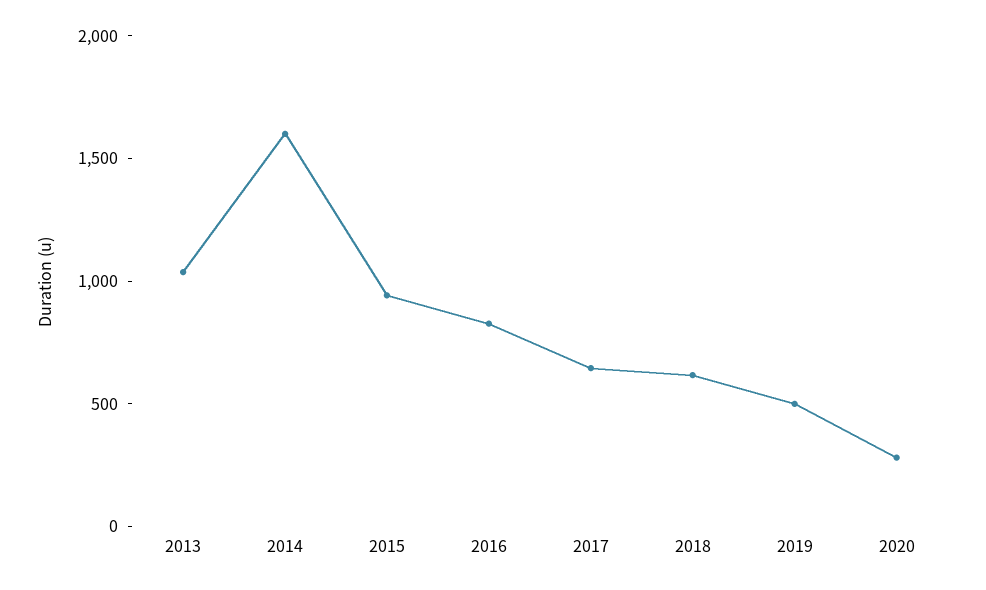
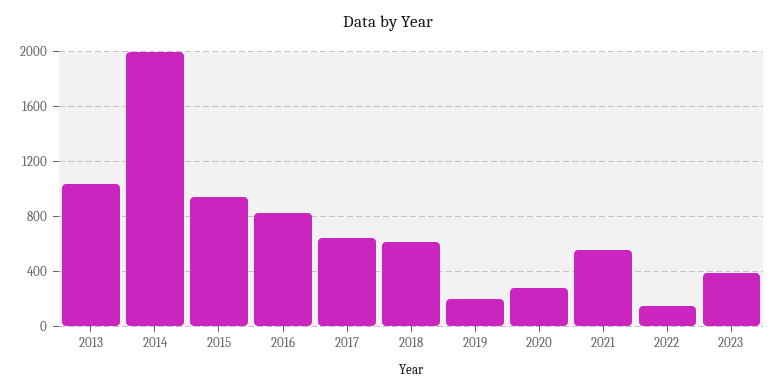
2014: 1600 -> 2000
2019: 500 -> 200
2021: none -> 550
2022: none -> 150
2023: none -> 400

